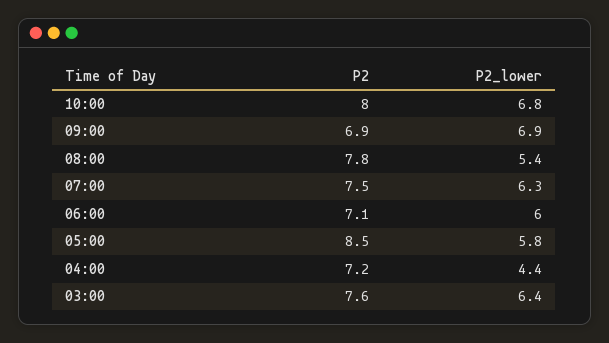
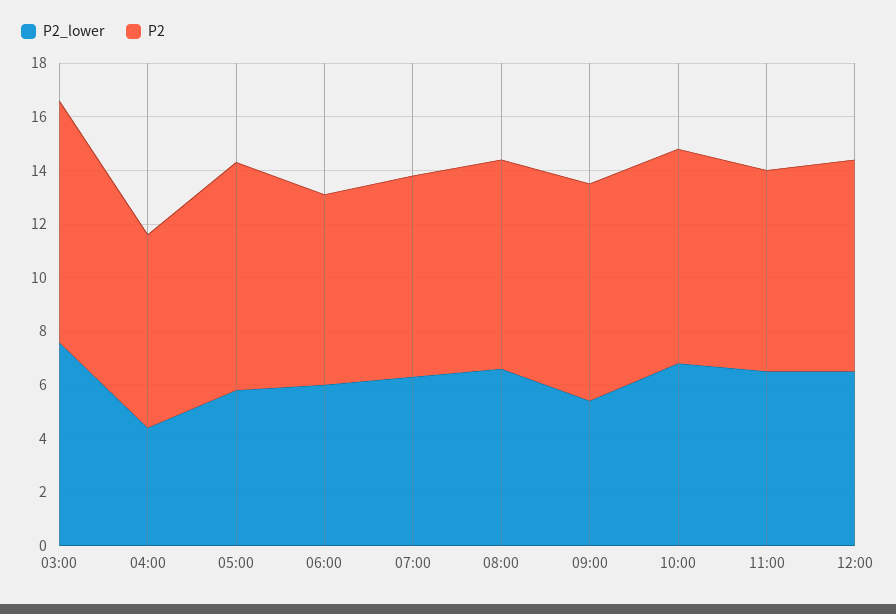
P2, 09:00: 6.9 -> 8
P2_lower, 09:00: 6.9 -> 5.5
P2_lower, 08:00: 5.4 -> 6.5
P2, 03:00: 7.6 -> 9
P2_lower, 03:00: 6.4 -> 7.5
P2_lower, 11:00: none -> 6.5
P2, 11:00: none -> 7.5
P2_lower, 12:00: none -> 6.5
P2, 12:00: none -> 8

